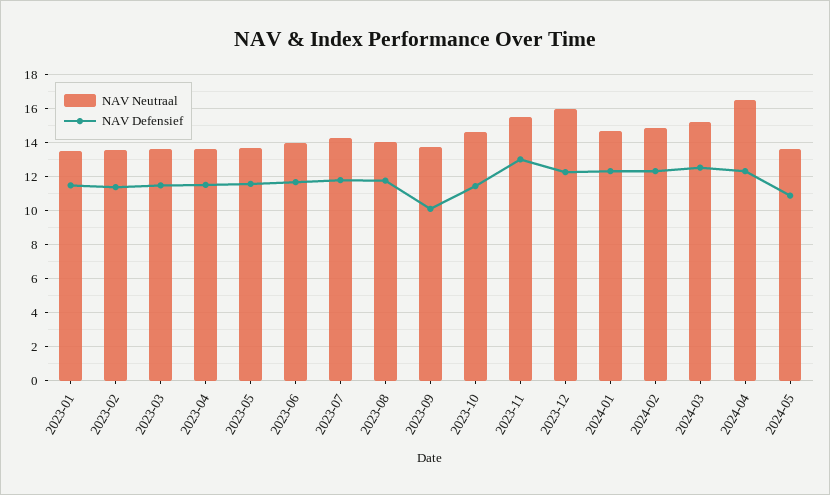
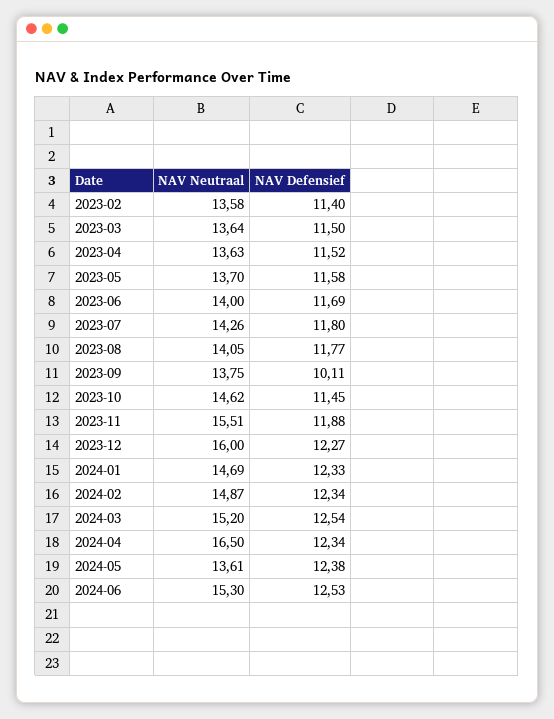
NAV Neutraal, 2023-01: 13.5 -> none
NAV Defensief, 2023-01: 11.5 -> none
NAV Defensief, 2023-11: 13 -> 11.88
NAV Defensief, 2024-05: 11 -> 12.38
NAV Neutraal, 2024-06: none -> 15.3
NAV Defensief, 2024-06: none -> 12.53

